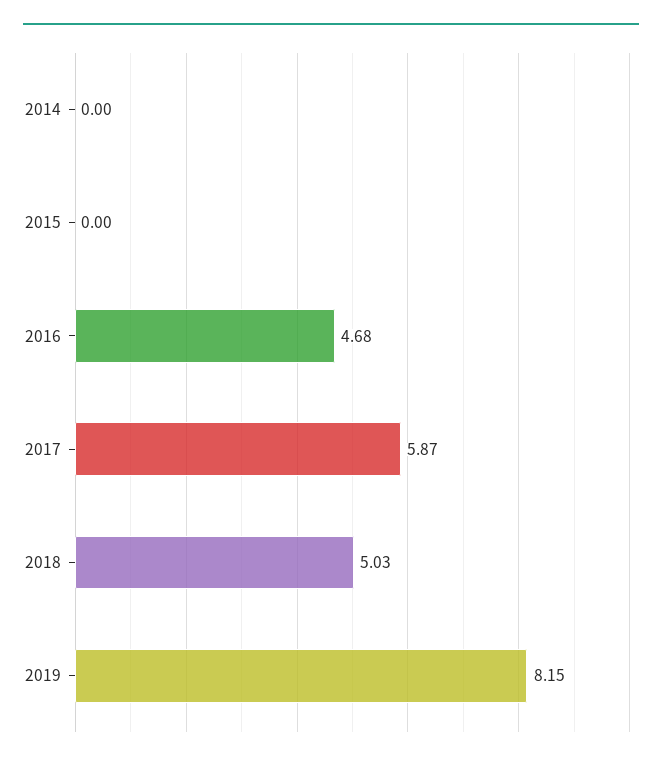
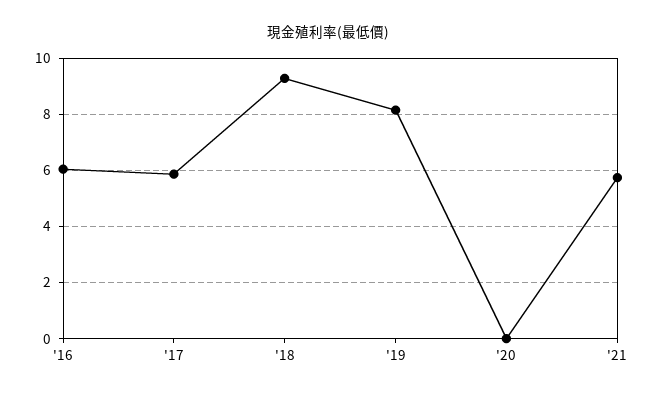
2014: 0 -> none
2015: 0 -> none
2016: 4.68 -> 6
2018: 5.03 -> 9.25
'20: none -> 0
'21: none -> 5.75

